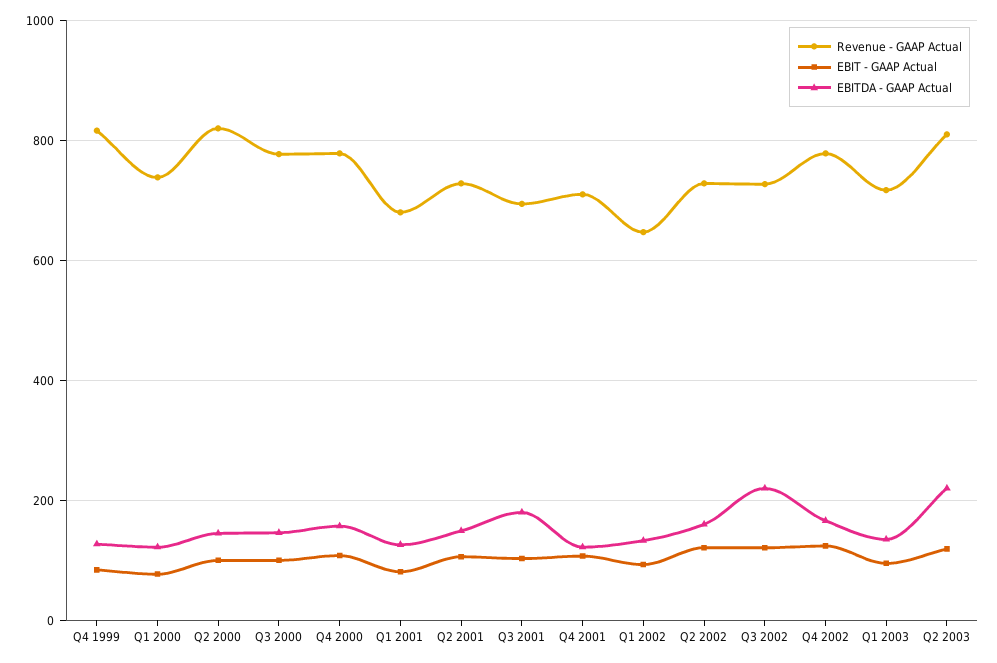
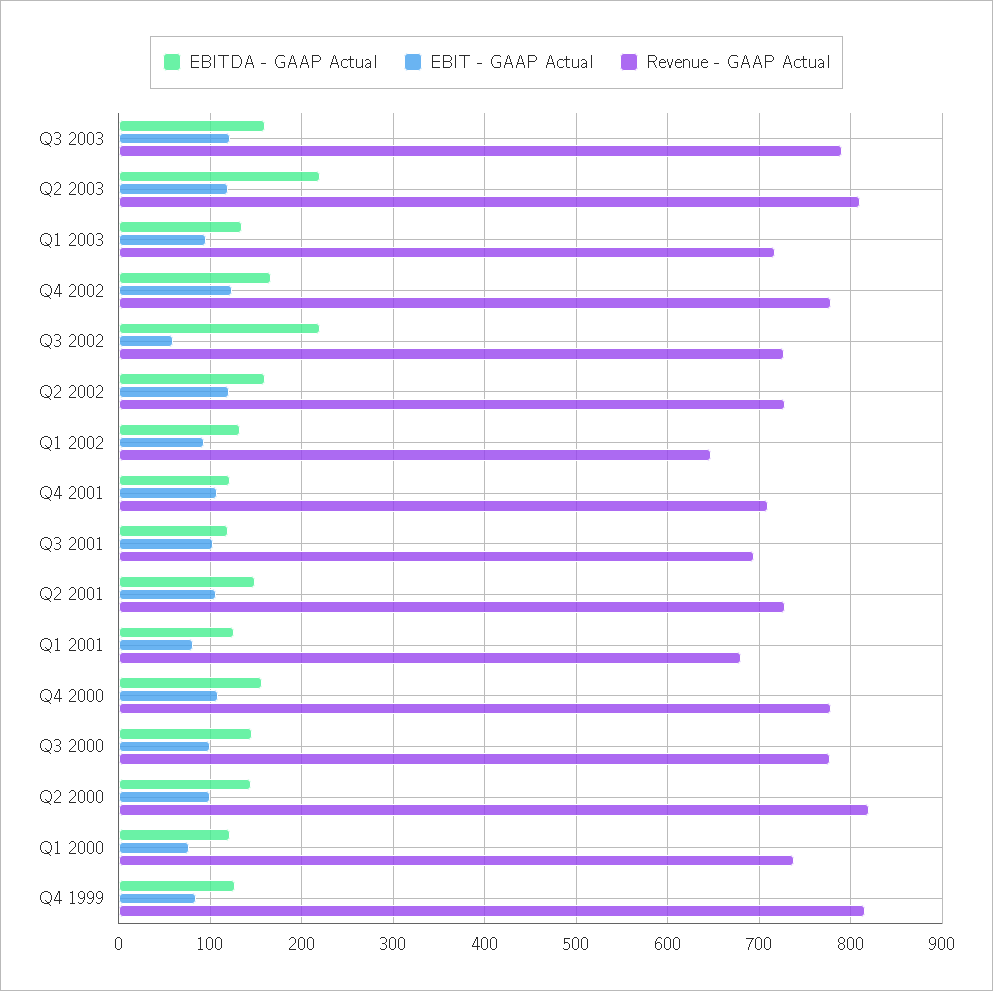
EBITDA - GAAP Actual, Q3 2001: 180 -> 120
EBIT - GAAP Actual, Q3 2002: 120 -> 60
EBITDA - GAAP Actual, Q3 2003: none -> 160
EBIT - GAAP Actual, Q3 2003: none -> 120
Revenue - GAAP Actual, Q3 2003: none -> 790

